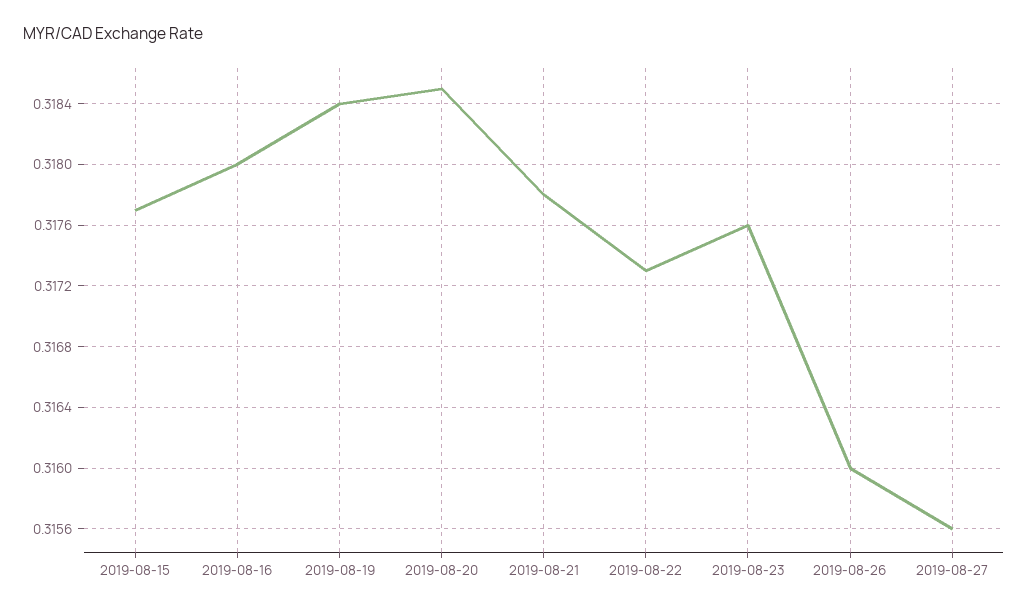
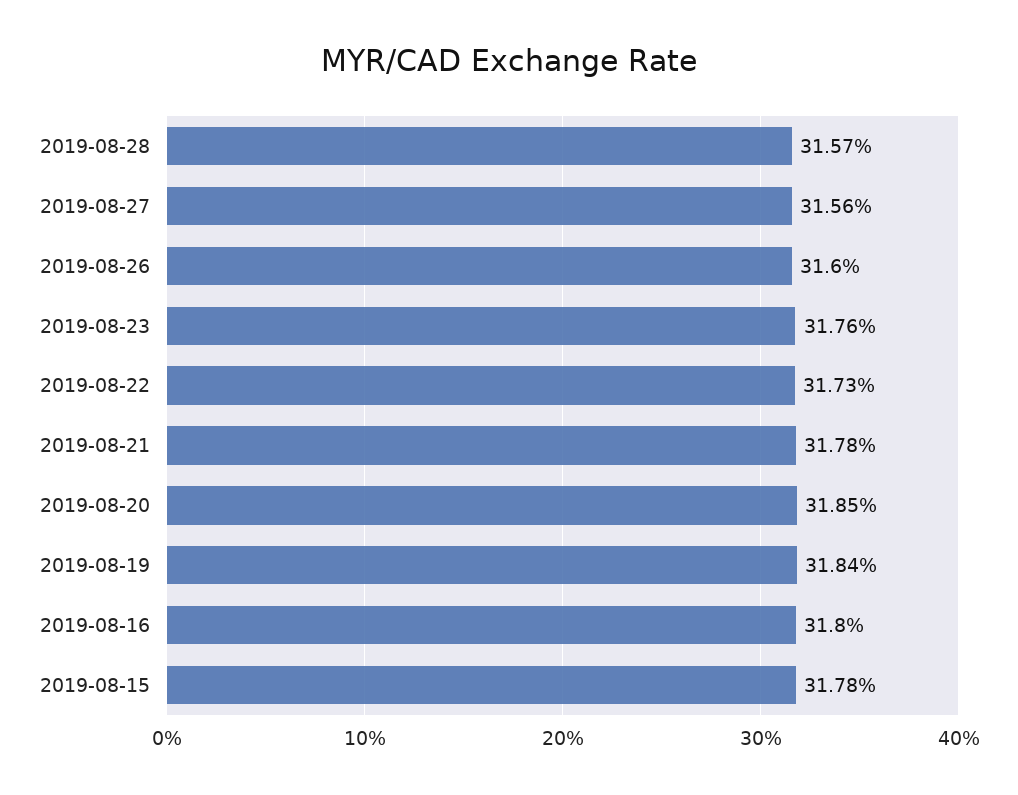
2019-08-15: 0.3177 -> 0.3178
2019-08-28: none -> 0.3157

